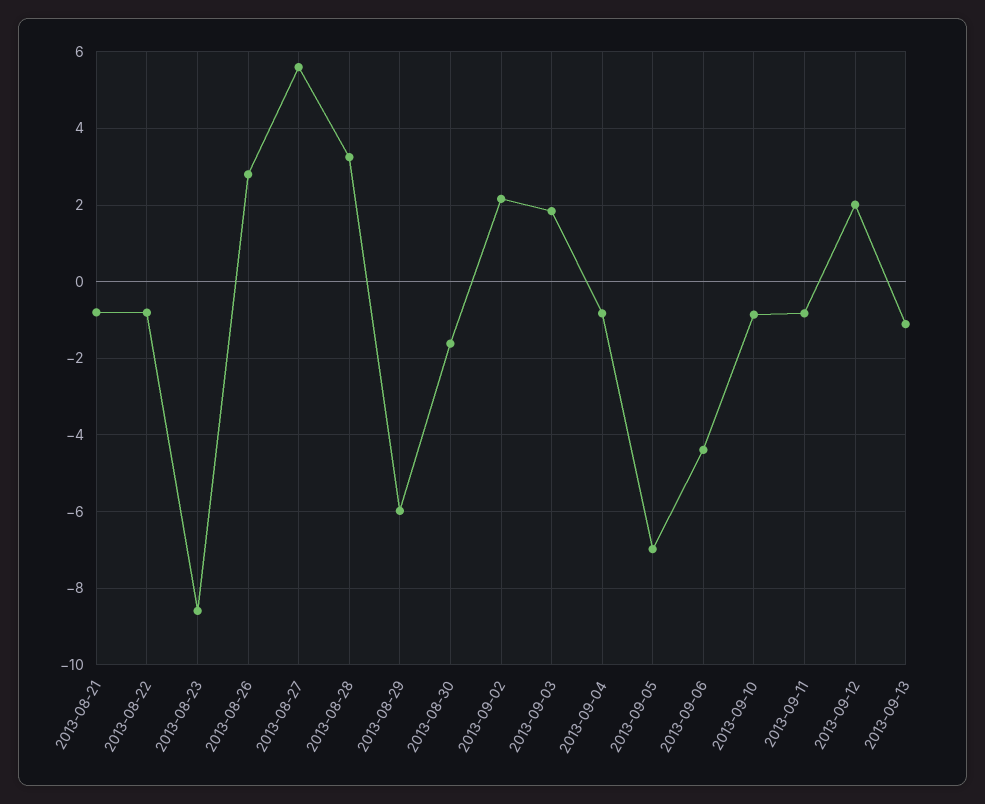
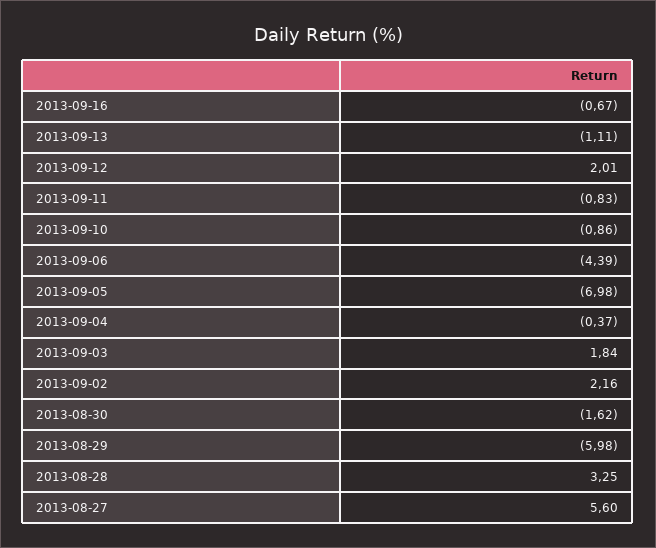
2013-08-21: -0.8 -> none
2013-08-22: -0.8 -> none
2013-08-23: -8.6 -> none
2013-08-26: 2.8 -> none
2013-09-04: -0.8 -> -0.37
2013-09-16: none -> -0.67

